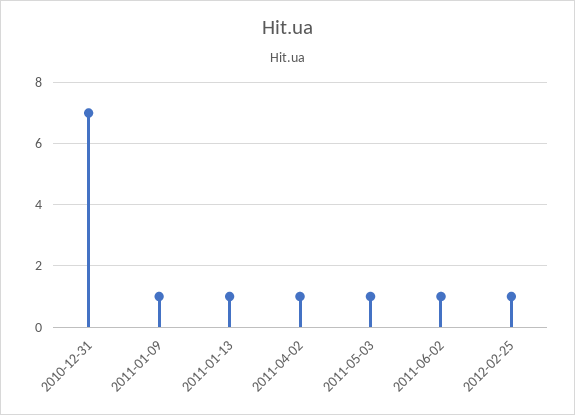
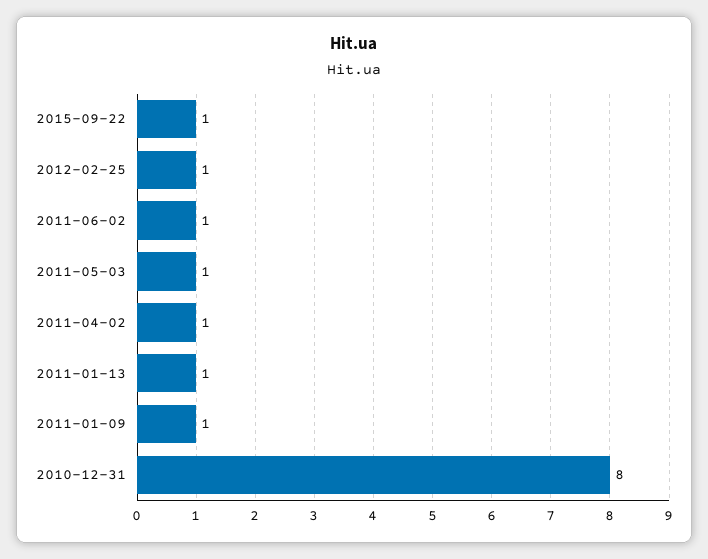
2010-12-31: 7 -> 8
2015-09-22: none -> 1

